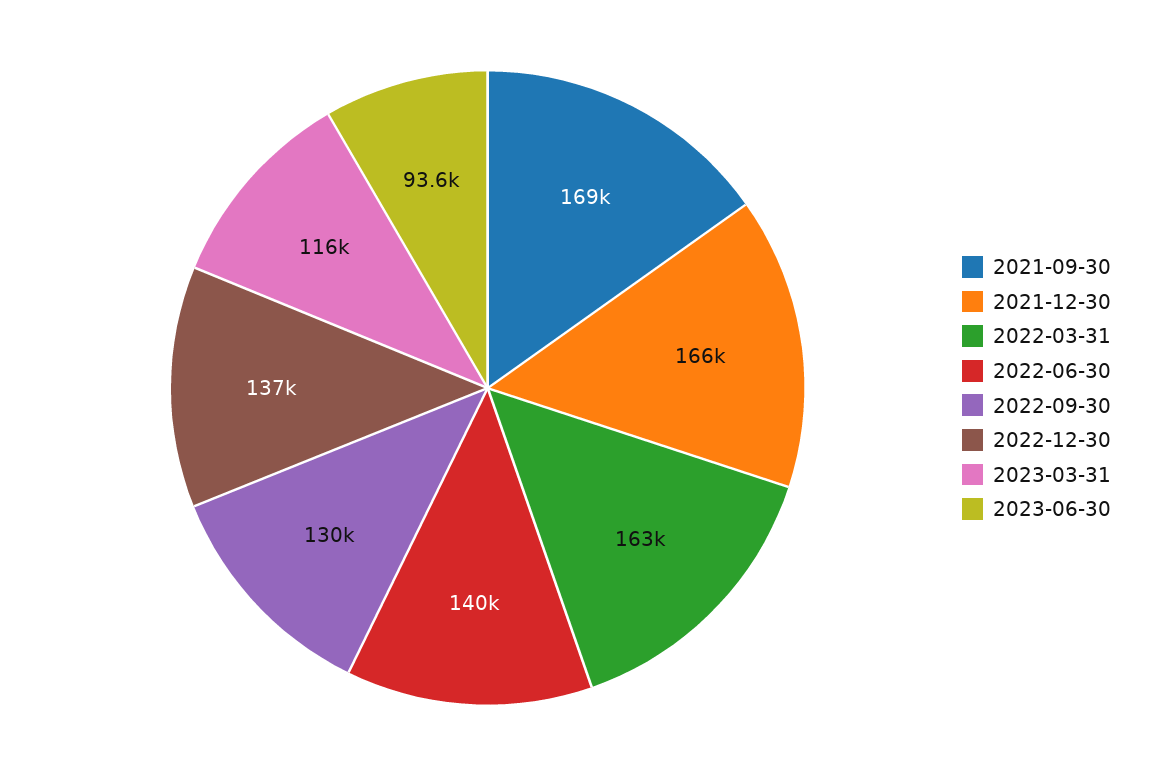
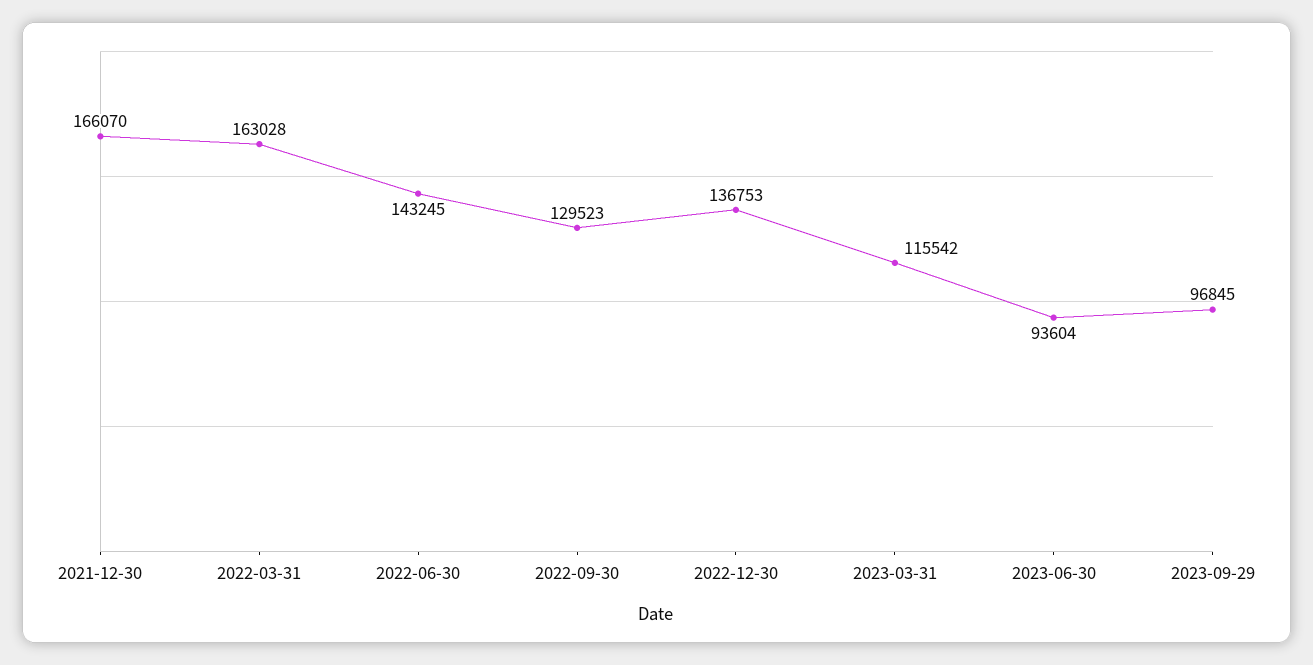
2021-09-30: 169000 -> none
2022-06-30: 140000 -> 143245
2023-09-29: none -> 96845

